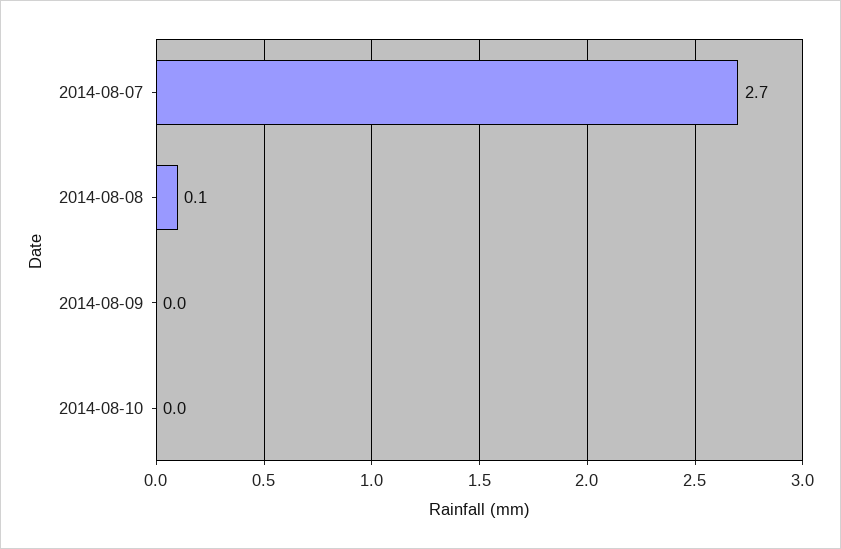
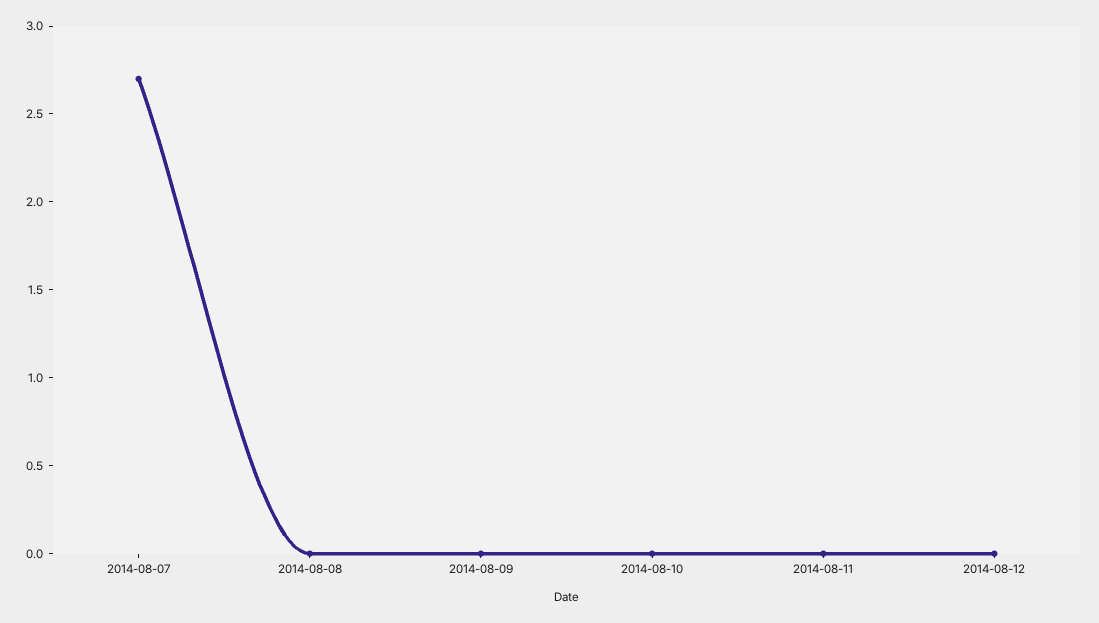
2014-08-08: 0.1 -> 0
2014-08-11: none -> 0
2014-08-12: none -> 0

